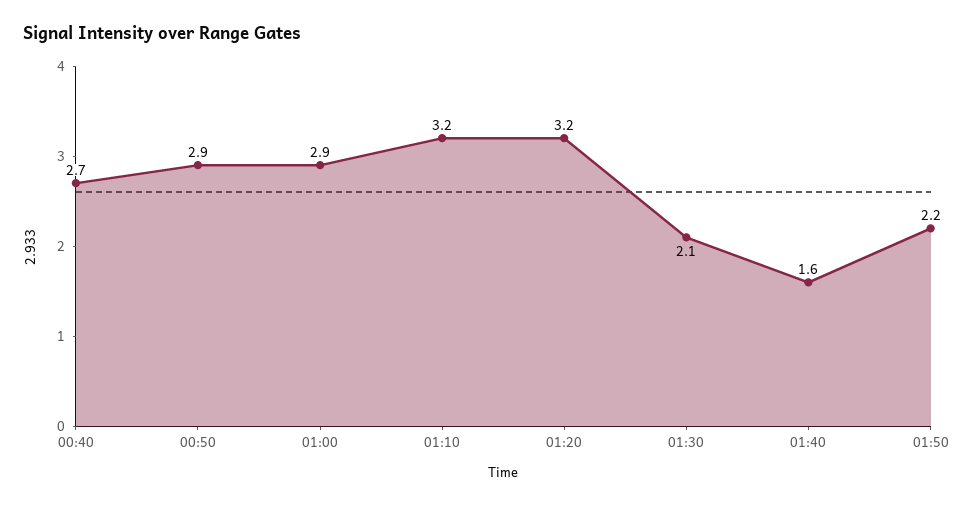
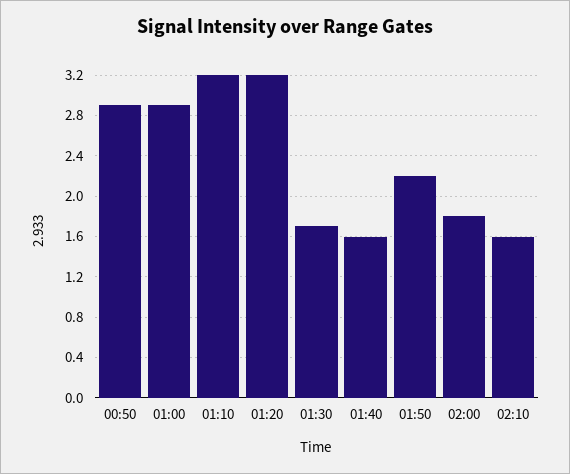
00:40: 2.7 -> none
01:30: 2.1 -> 1.7
02:00: none -> 1.8
02:10: none -> 1.6

